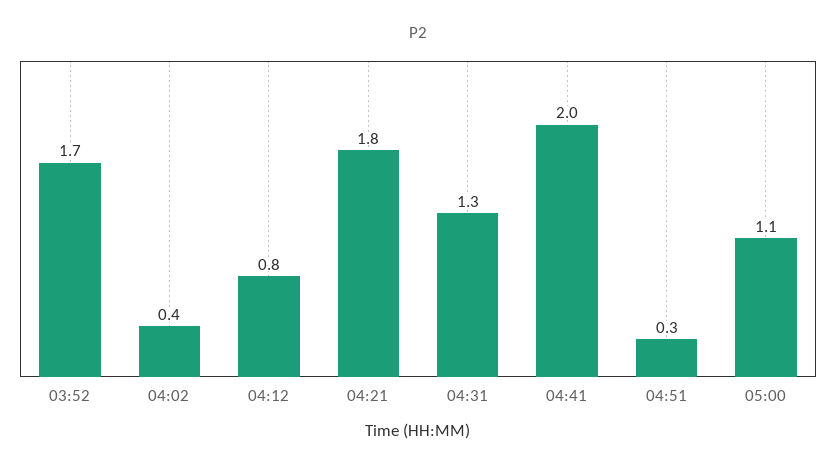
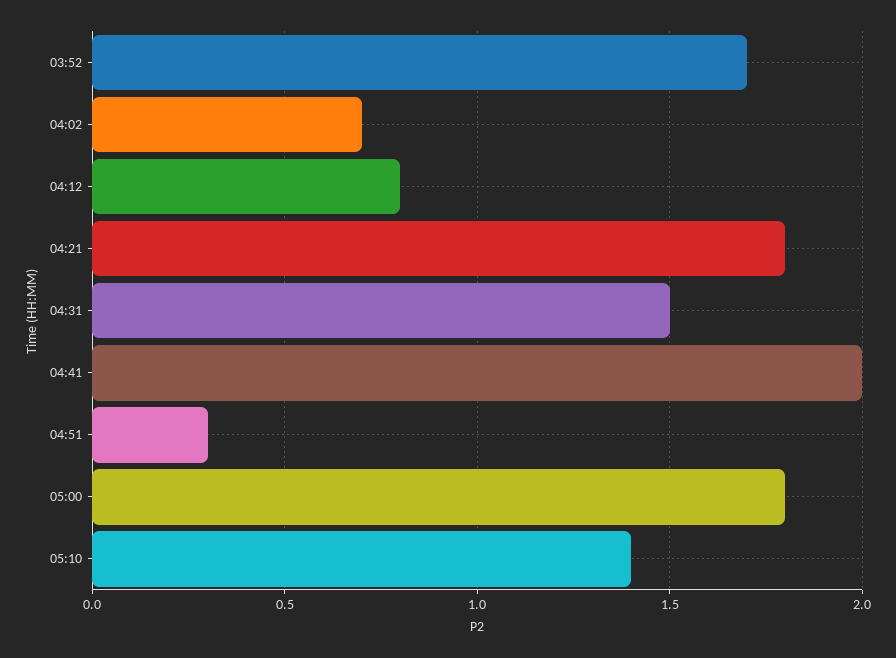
04:02: 0.4 -> 0.7
04:31: 1.3 -> 1.5
05:00: 1.1 -> 1.8
05:10: none -> 1.4

